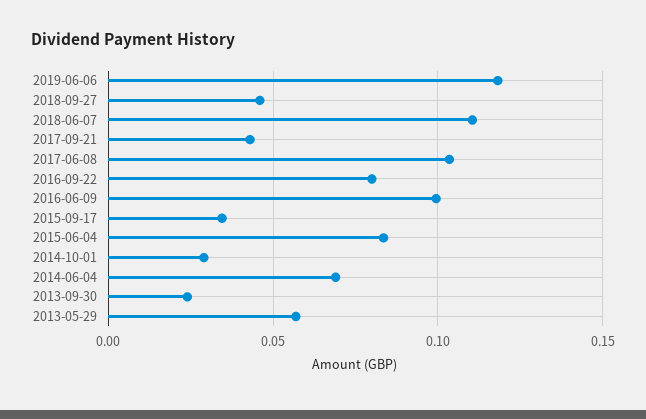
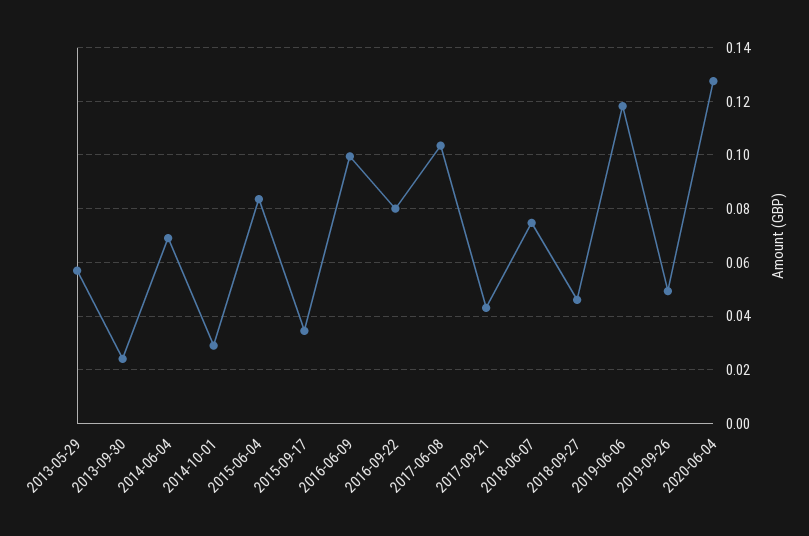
2018-06-07: 0.11 -> 0.075
2019-09-26: none -> 0.05
2020-06-04: none -> 0.1275

